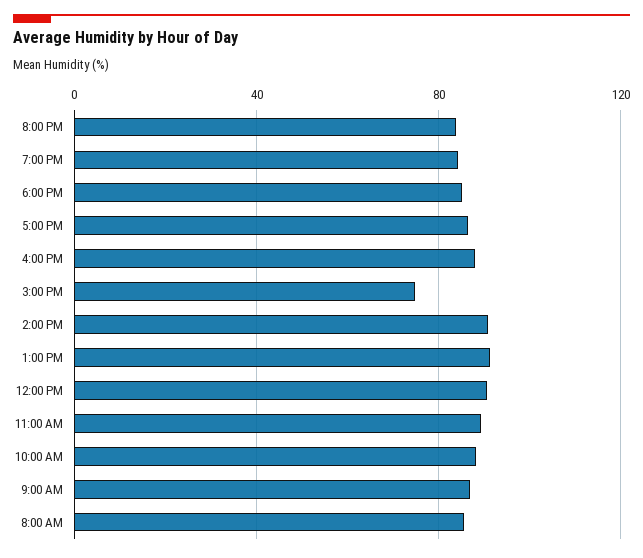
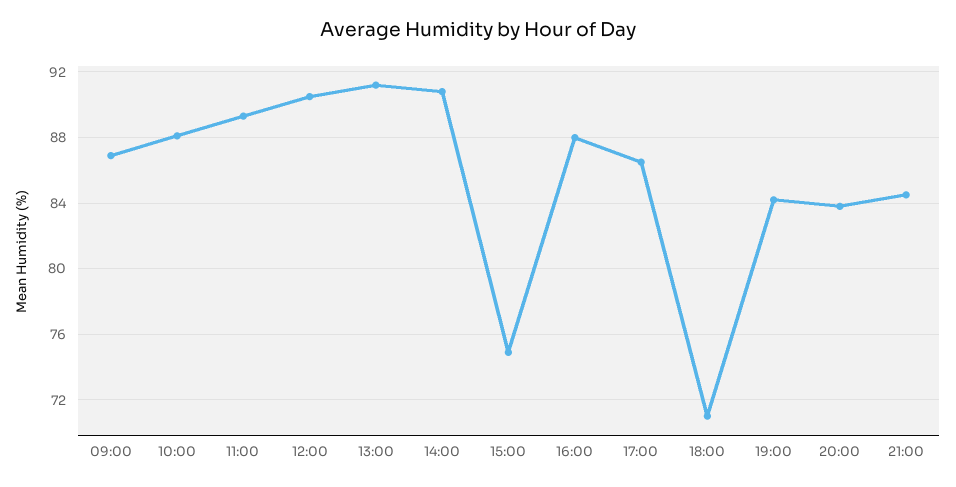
6:00 PM: 85 -> 71
8:00 AM: 85 -> none
21:00: none -> 84.5

